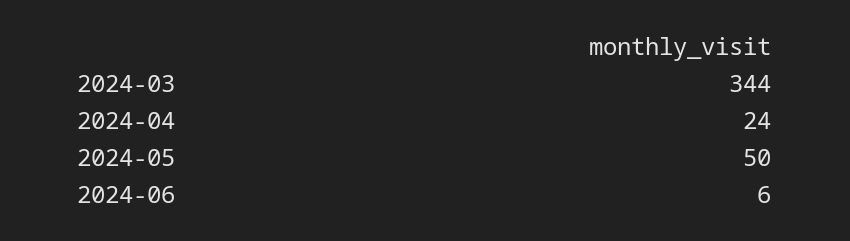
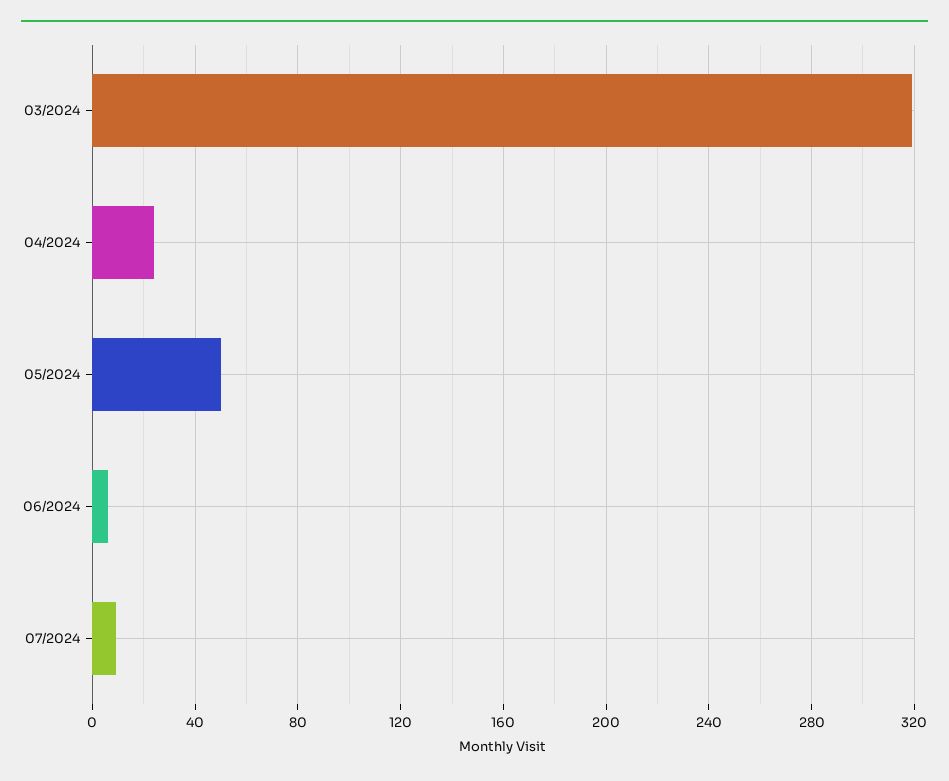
2024-03: 344 -> 320
07/2024: none -> 10

